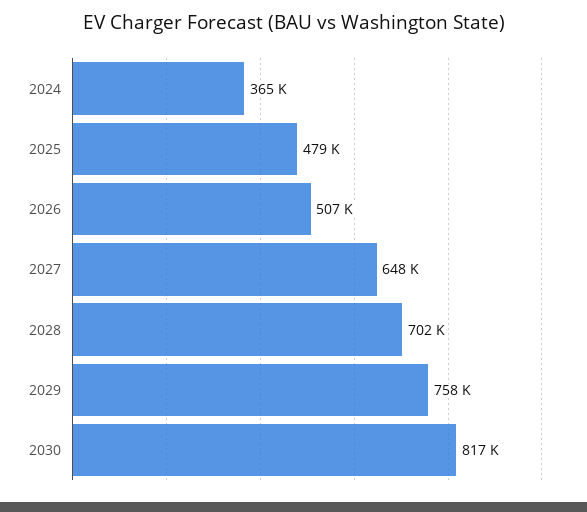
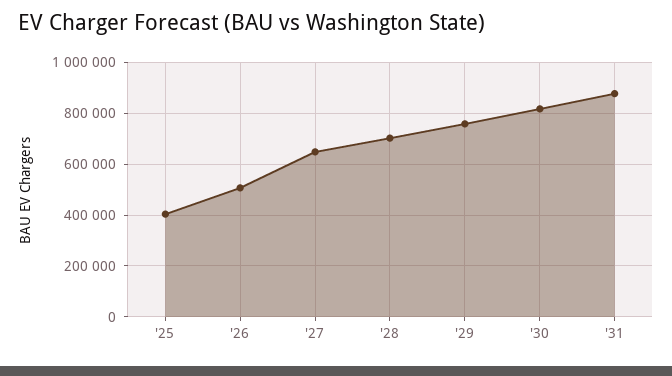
2024: 365000 -> none
2025: 479000 -> 400000
'31: none -> 875000

